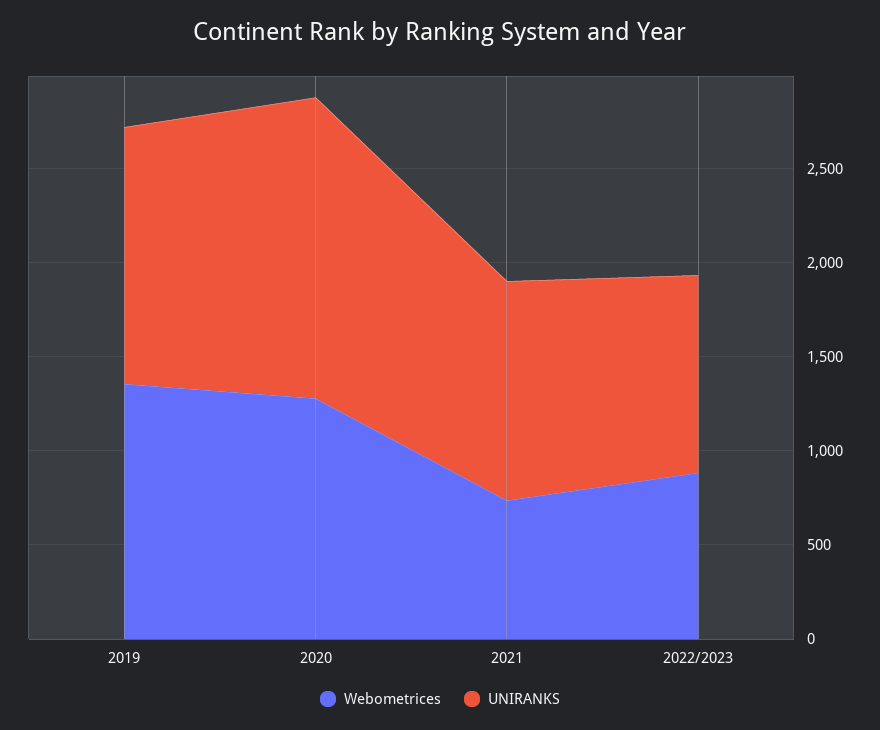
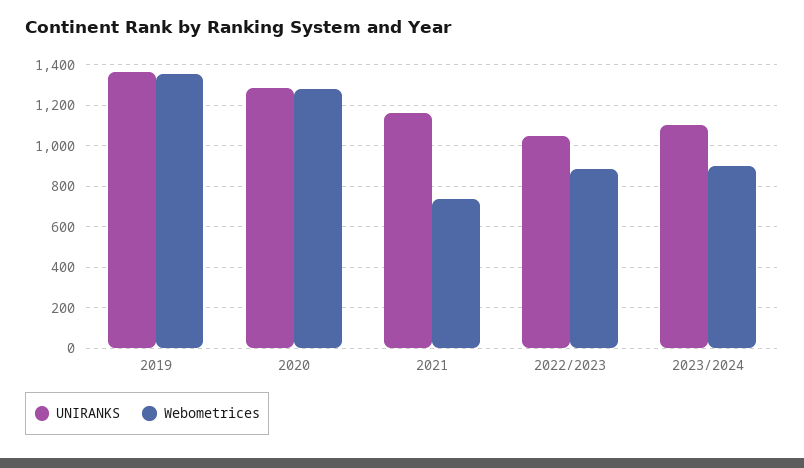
UNIRANKS, 2020: 1600 -> 1300
UNIRANKS, 2023/2024: none -> 1100
Webometrices, 2023/2024: none -> 900

